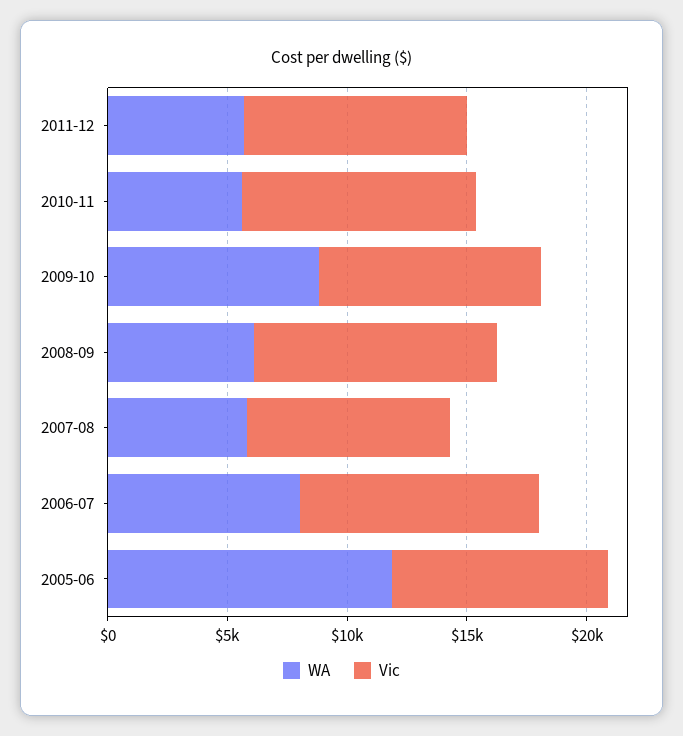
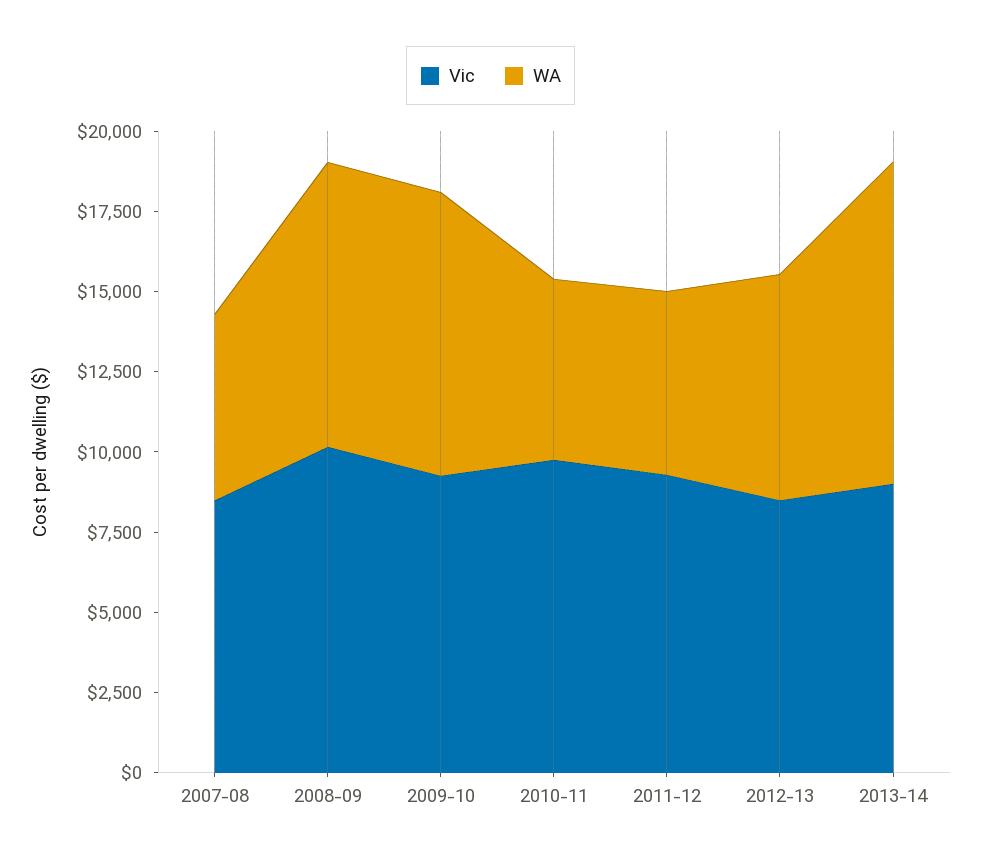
WA, 2008-09: 6000 -> 9000
WA, 2006-07: 8000 -> none
Vic, 2006-07: 10000 -> none
WA, 2005-06: 12000 -> none
Vic, 2005-06: 9000 -> none
Vic, 2012-13: none -> 8500
WA, 2012-13: none -> 7000
Vic, 2013-14: none -> 9000
WA, 2013-14: none -> 10000

